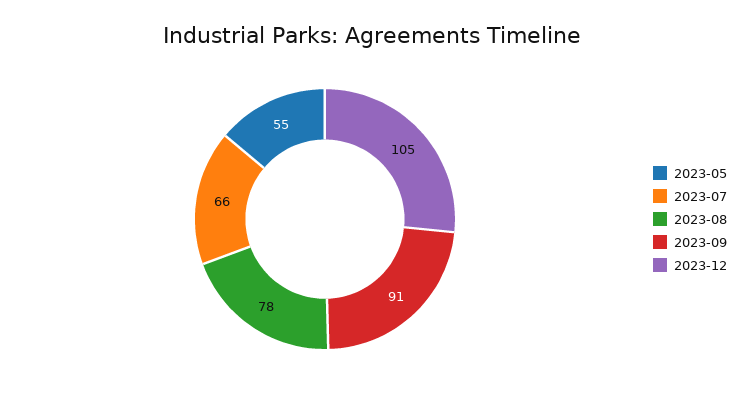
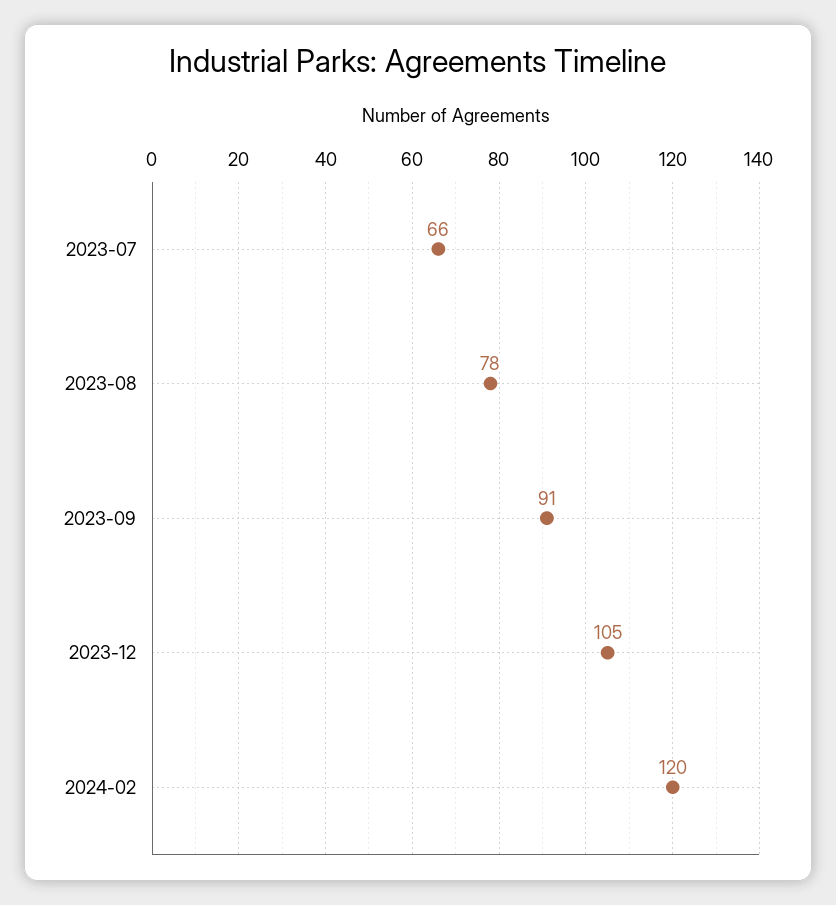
2023-05: 55 -> none
2024-02: none -> 120

